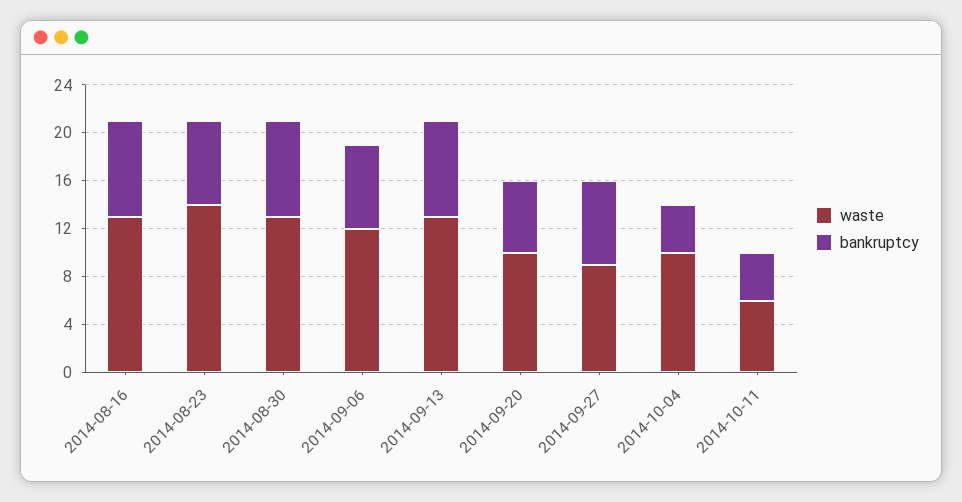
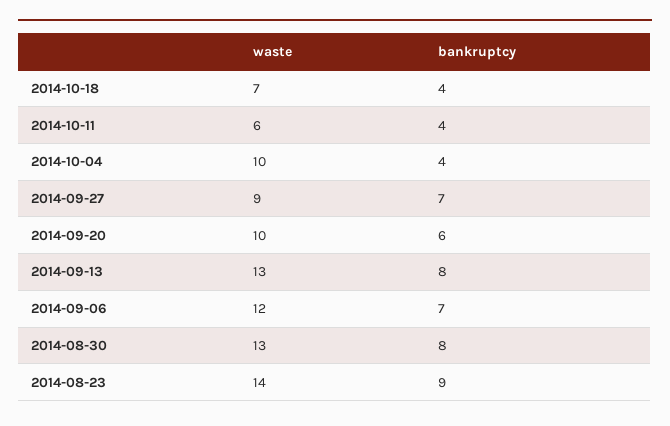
waste, 2014-08-16: 13 -> none
bankruptcy, 2014-08-16: 8 -> none
bankruptcy, 2014-08-23: 7 -> 9
waste, 2014-10-18: none -> 7
bankruptcy, 2014-10-18: none -> 4

